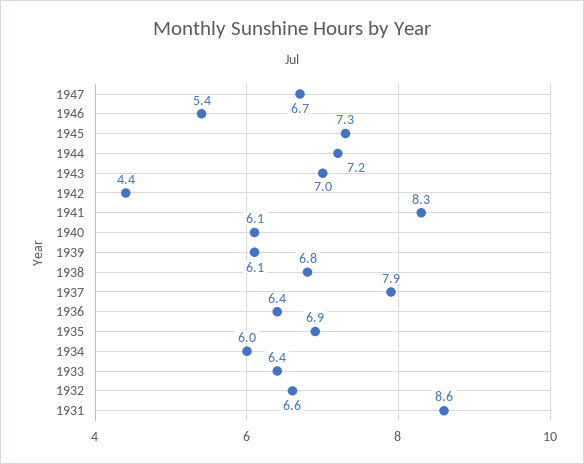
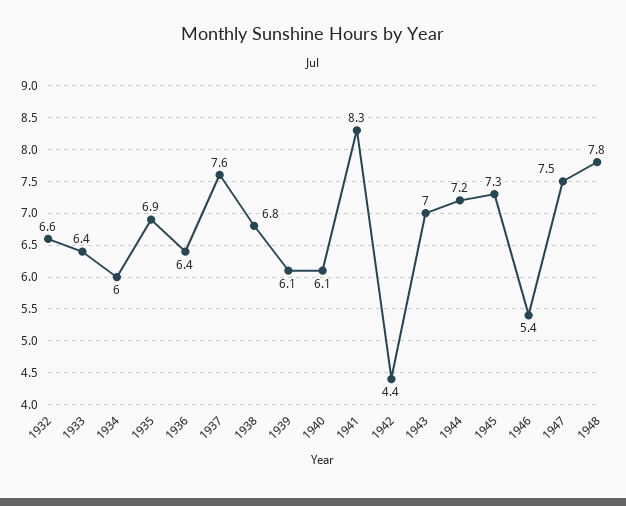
1947: 6.7 -> 7.5
1937: 7.9 -> 7.6
1931: 8.6 -> none
1948: none -> 7.8

